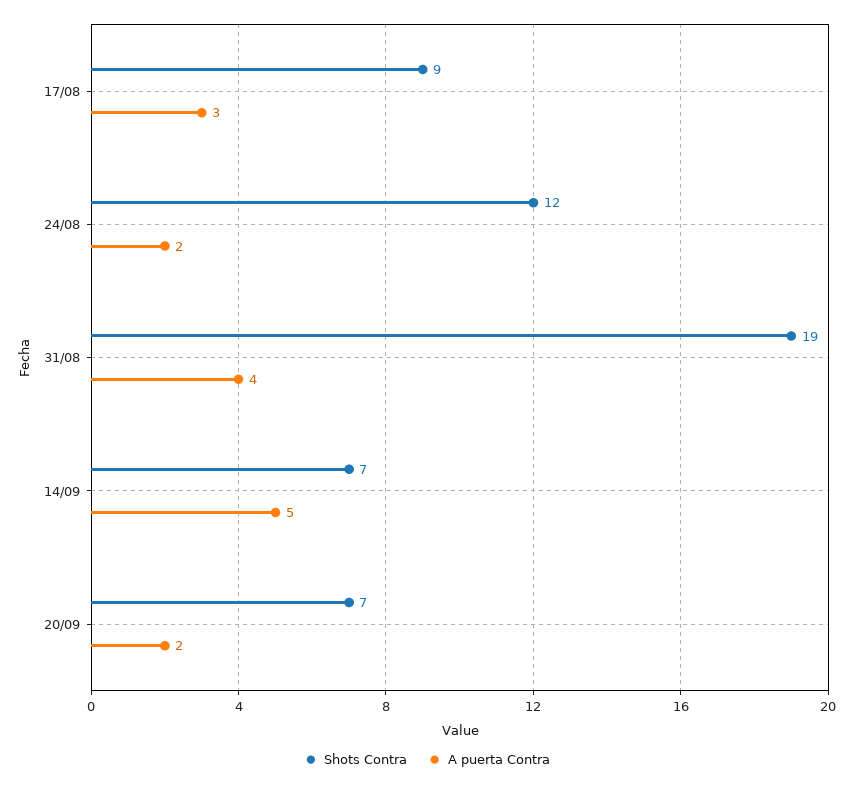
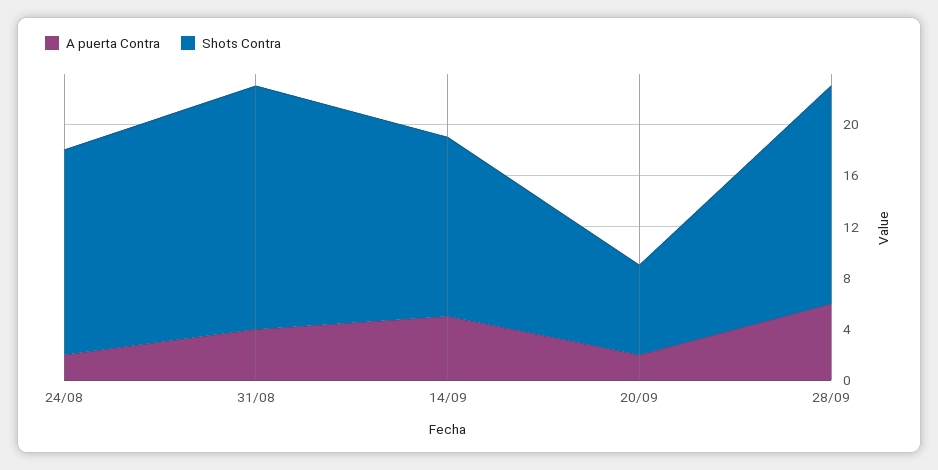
Shots Contra, 17/08: 9 -> none
A puerta Contra, 17/08: 3 -> none
Shots Contra, 24/08: 12 -> 16
Shots Contra, 14/09: 7 -> 14
A puerta Contra, 28/09: none -> 6
Shots Contra, 28/09: none -> 17

